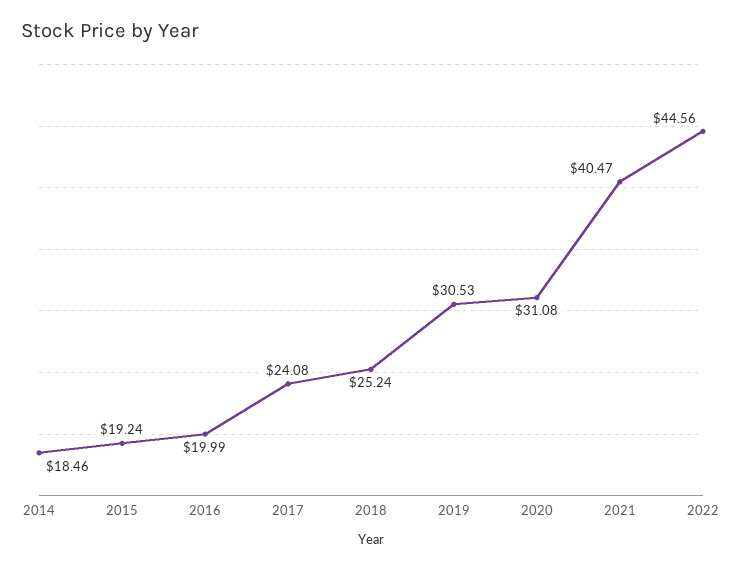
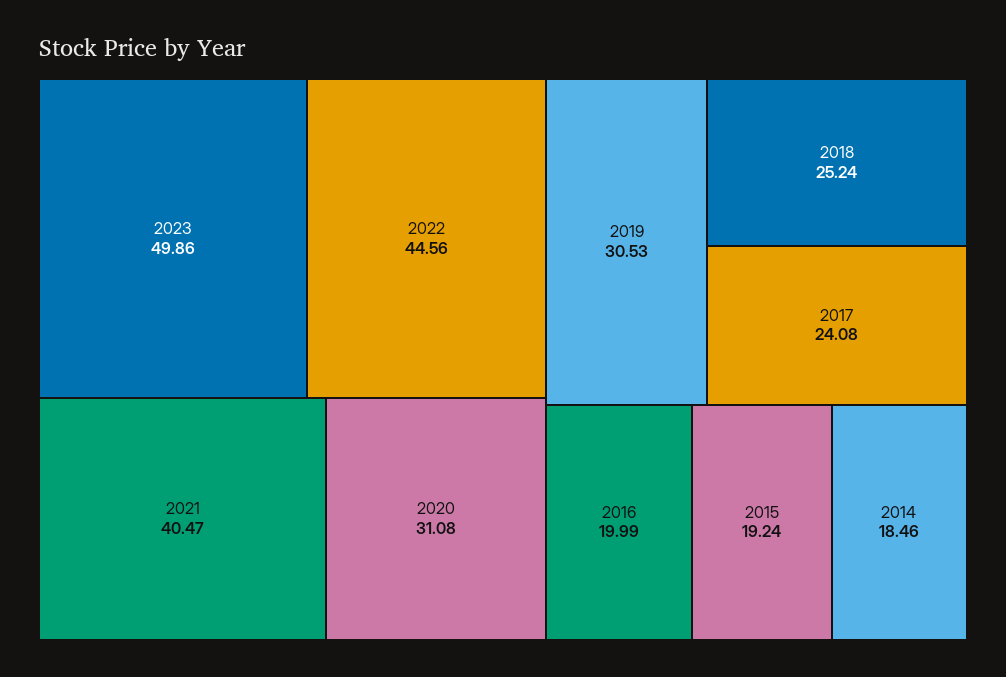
2023: none -> 49.86

